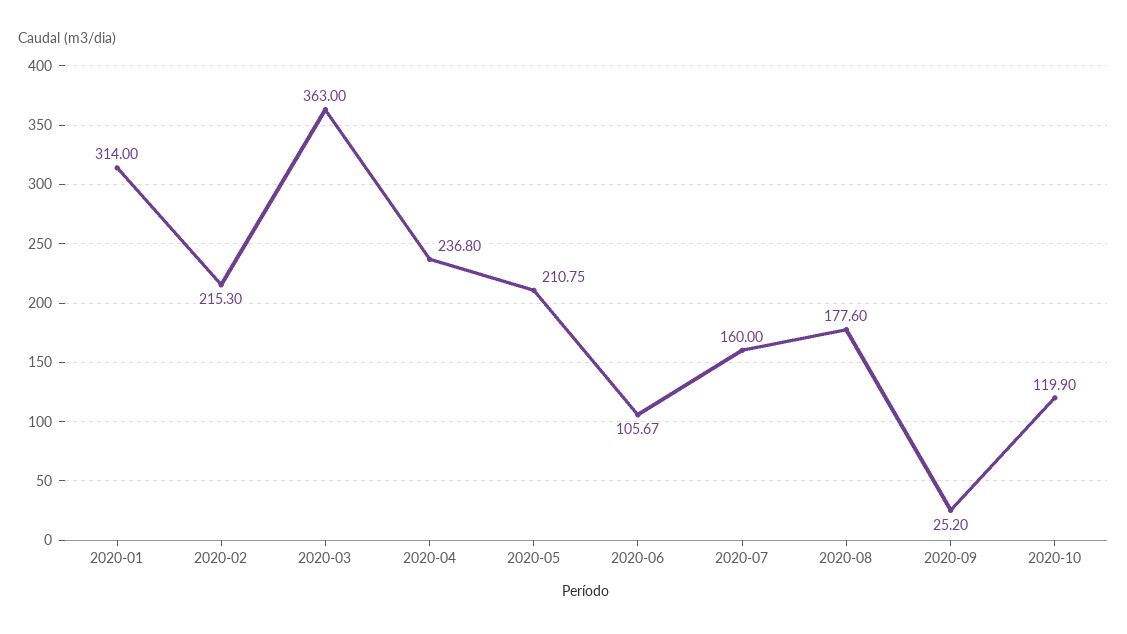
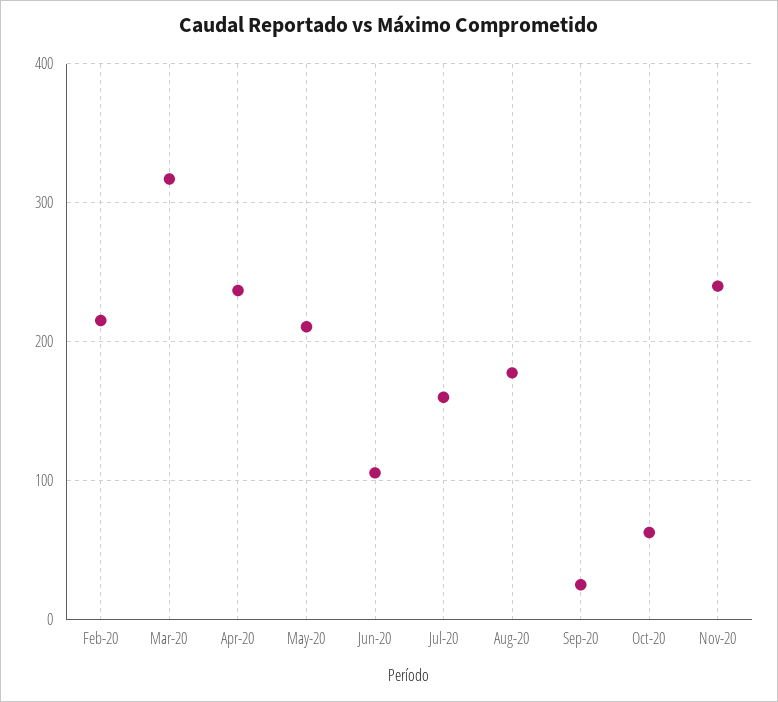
2020-01: 314 -> none
2020-03: 363 -> 320
2020-10: 119.9 -> 60
Nov-20: none -> 240

